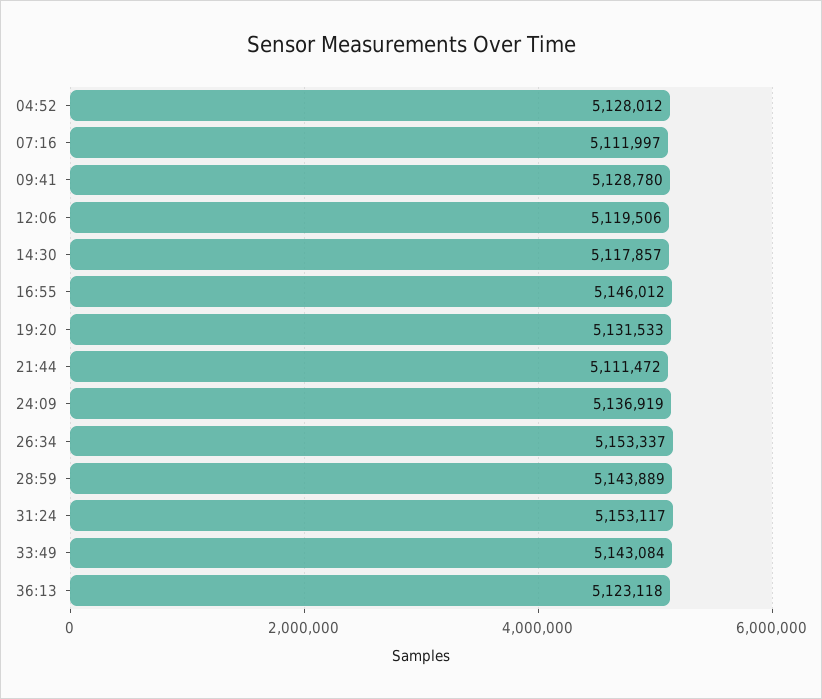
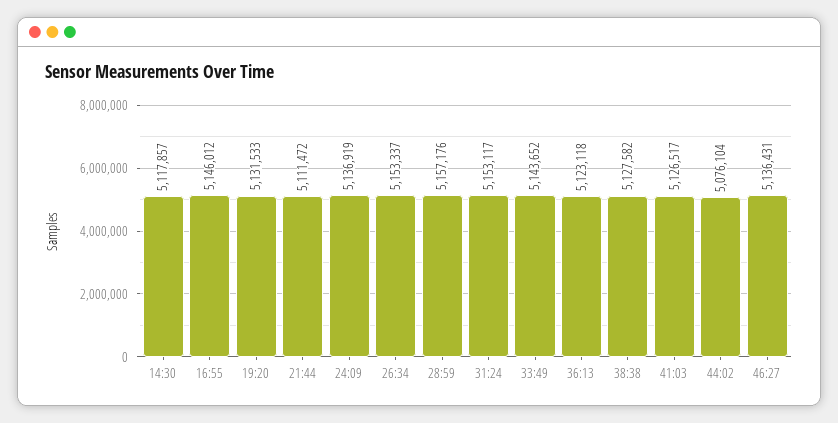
04:52: 5128012 -> none
07:16: 5111997 -> none
09:41: 5128780 -> none
12:06: 5119506 -> none
28:59: 5143889 -> 5157176
33:49: 5143084 -> 5143652
38:38: none -> 5127582
41:03: none -> 5126517
44:02: none -> 5076104
46:27: none -> 5136431

